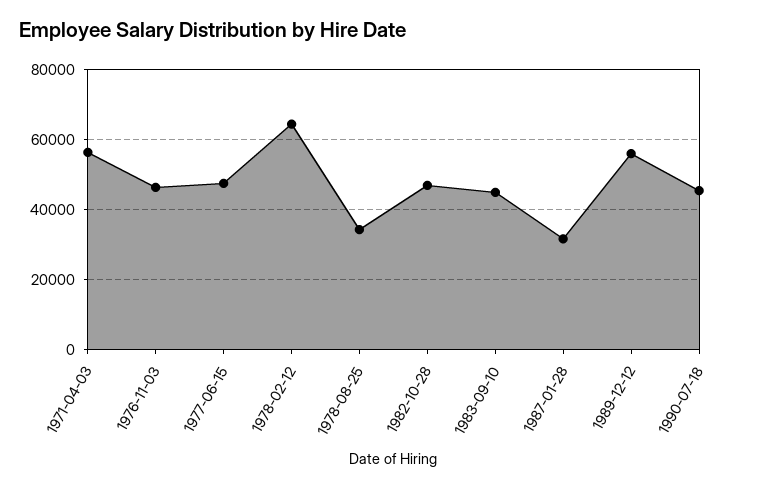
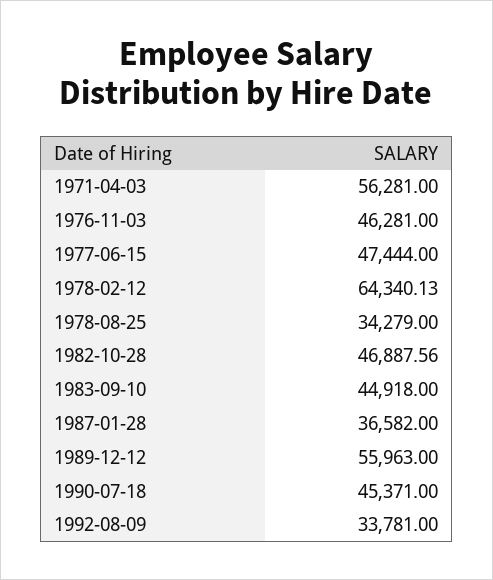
1987-01-28: 32000 -> 36582
1992-08-09: none -> 33781

